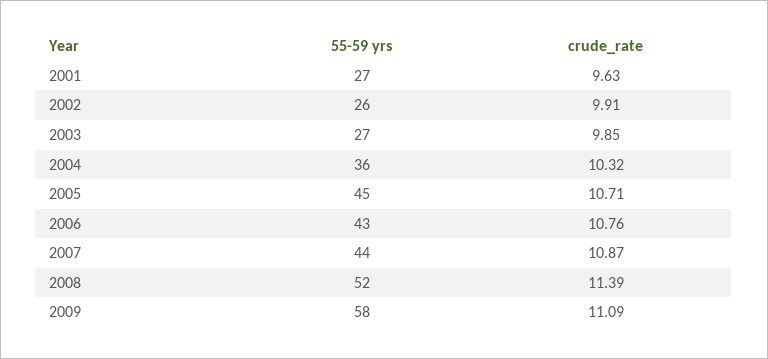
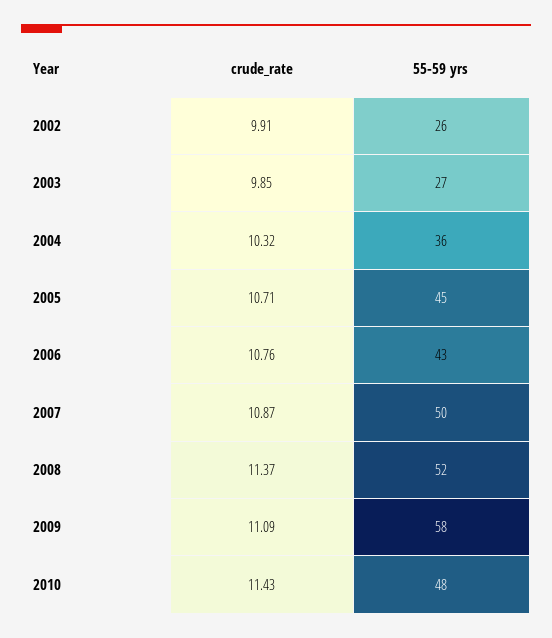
55-59 yrs, 2001: 27 -> none
crude_rate, 2001: 9.63 -> none
55-59 yrs, 2007: 44 -> 50
crude_rate, 2008: 11.39 -> 11.37
crude_rate, 2010: none -> 11.43
55-59 yrs, 2010: none -> 48

